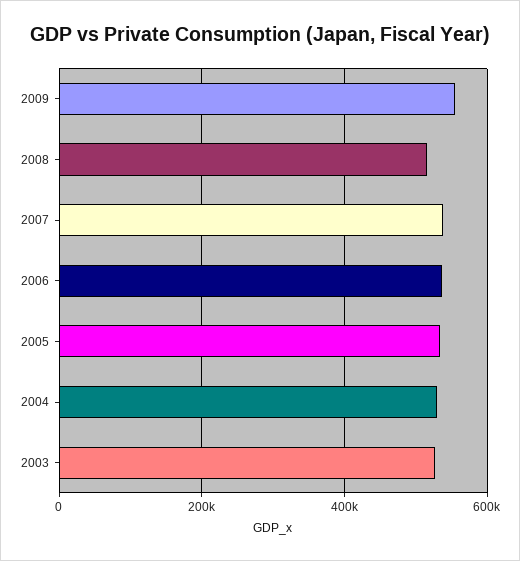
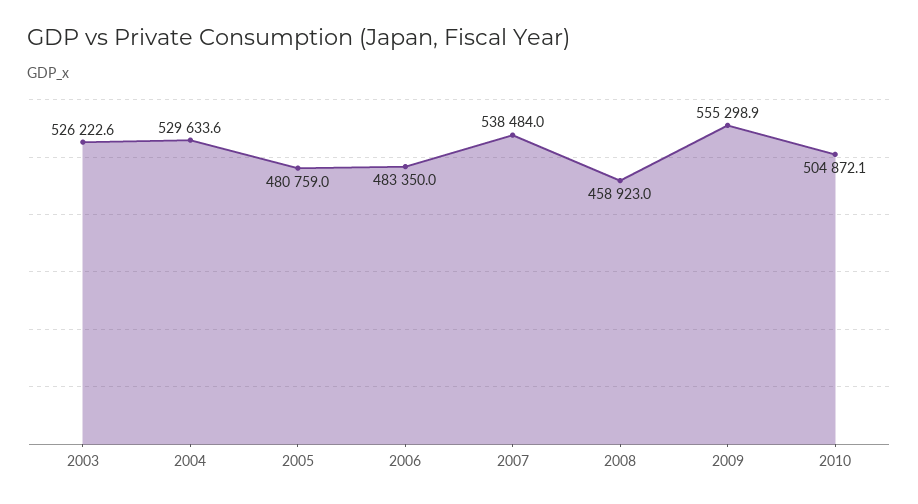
2008: 520000 -> 458923
2006: 540000 -> 483350
2005: 540000 -> 480759
2010: none -> 504872.1

